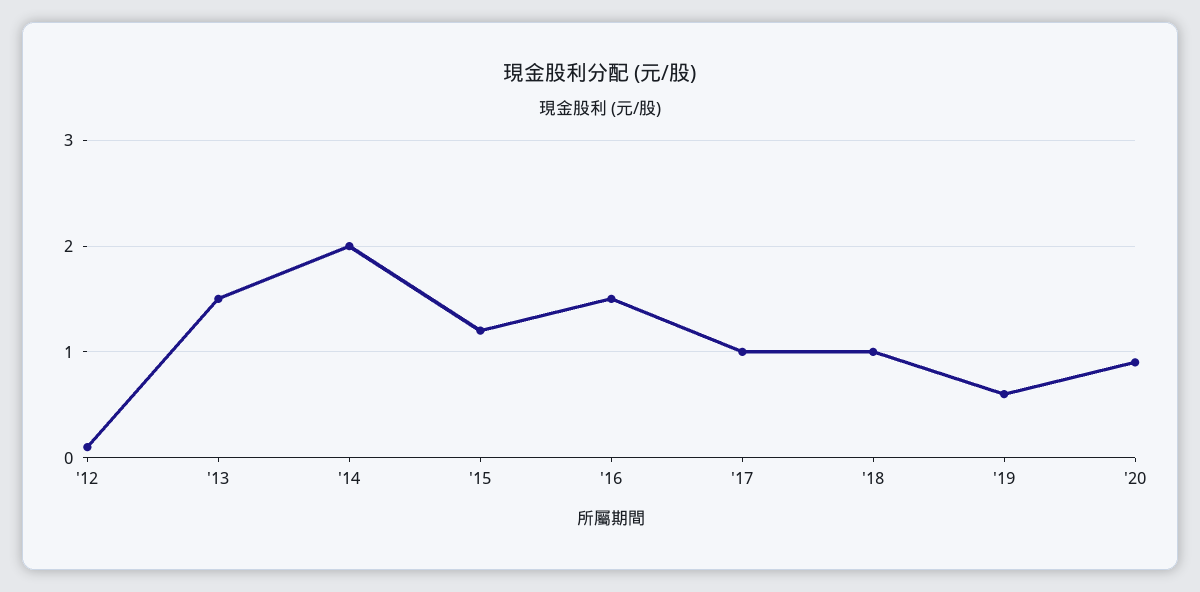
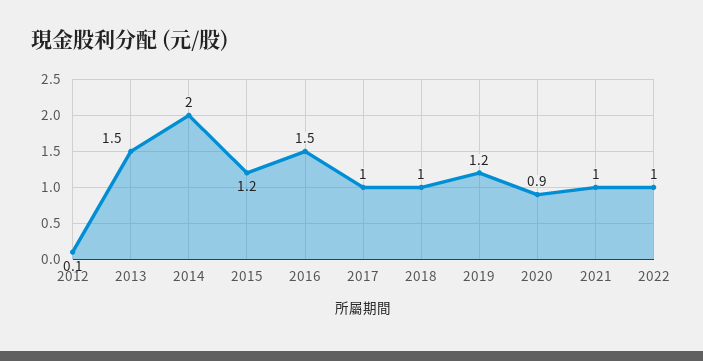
'19: 0.6 -> 1.2
2021: none -> 1
2022: none -> 1

